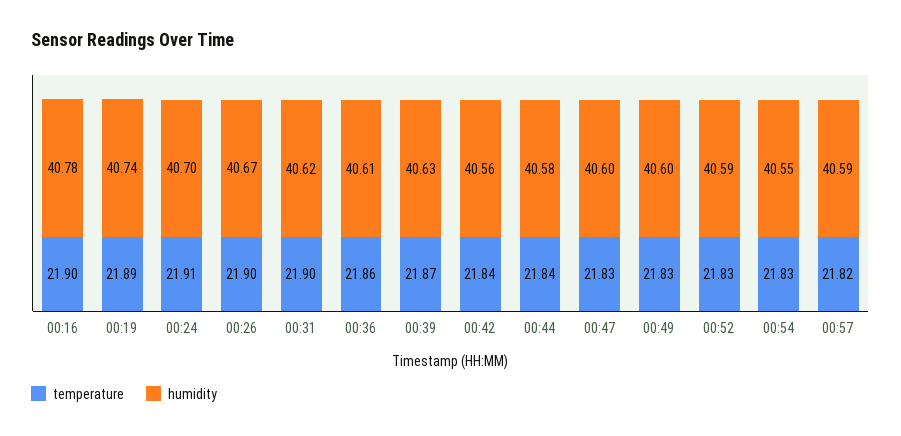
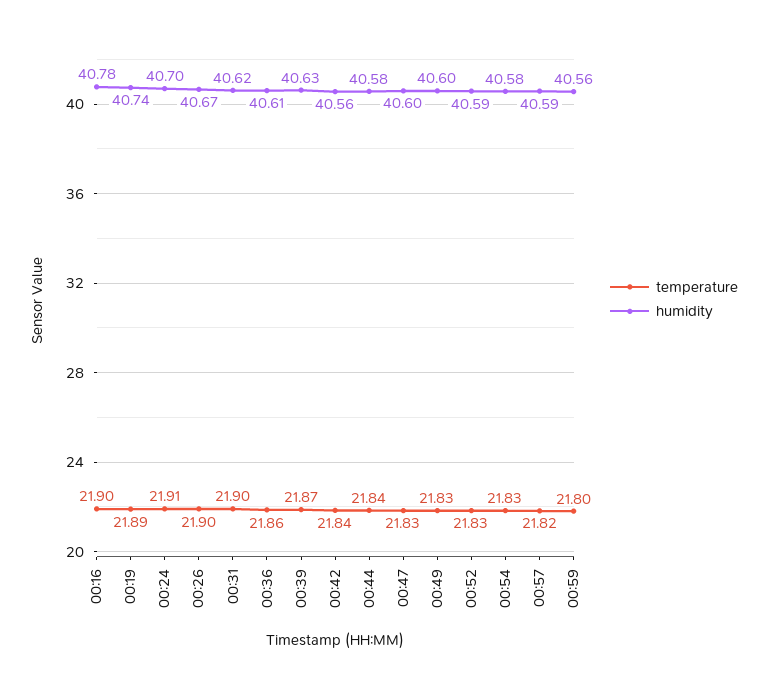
humidity, 00:54: 40.55 -> 40.58
temperature, 00:59: none -> 21.8
humidity, 00:59: none -> 40.56

